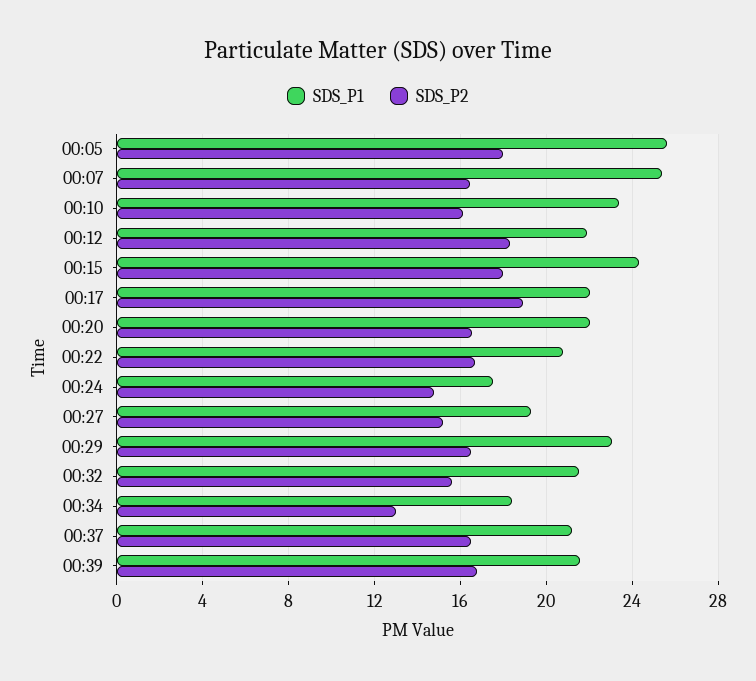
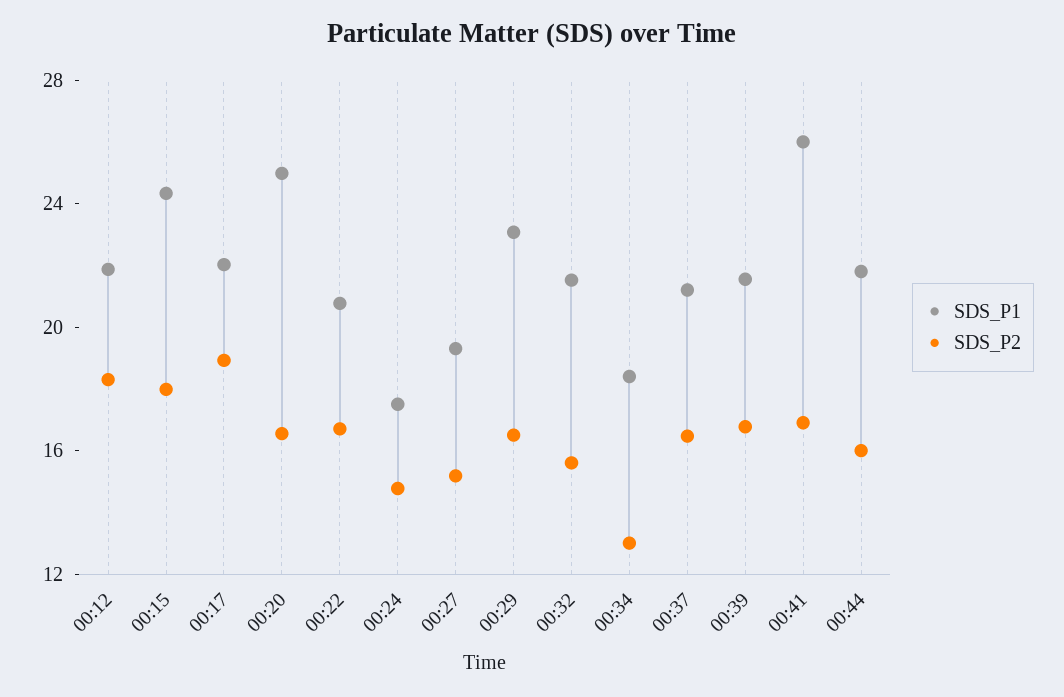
SDS_P1, 00:05: 25.5 -> none
SDS_P2, 00:05: 18 -> none
SDS_P1, 00:07: 25.5 -> none
SDS_P2, 00:07: 16.5 -> none
SDS_P1, 00:10: 23.5 -> none
SDS_P2, 00:10: 16 -> none
SDS_P1, 00:20: 22 -> 25
SDS_P1, 00:41: none -> 26
SDS_P2, 00:41: none -> 17
SDS_P1, 00:44: none -> 22
SDS_P2, 00:44: none -> 16

